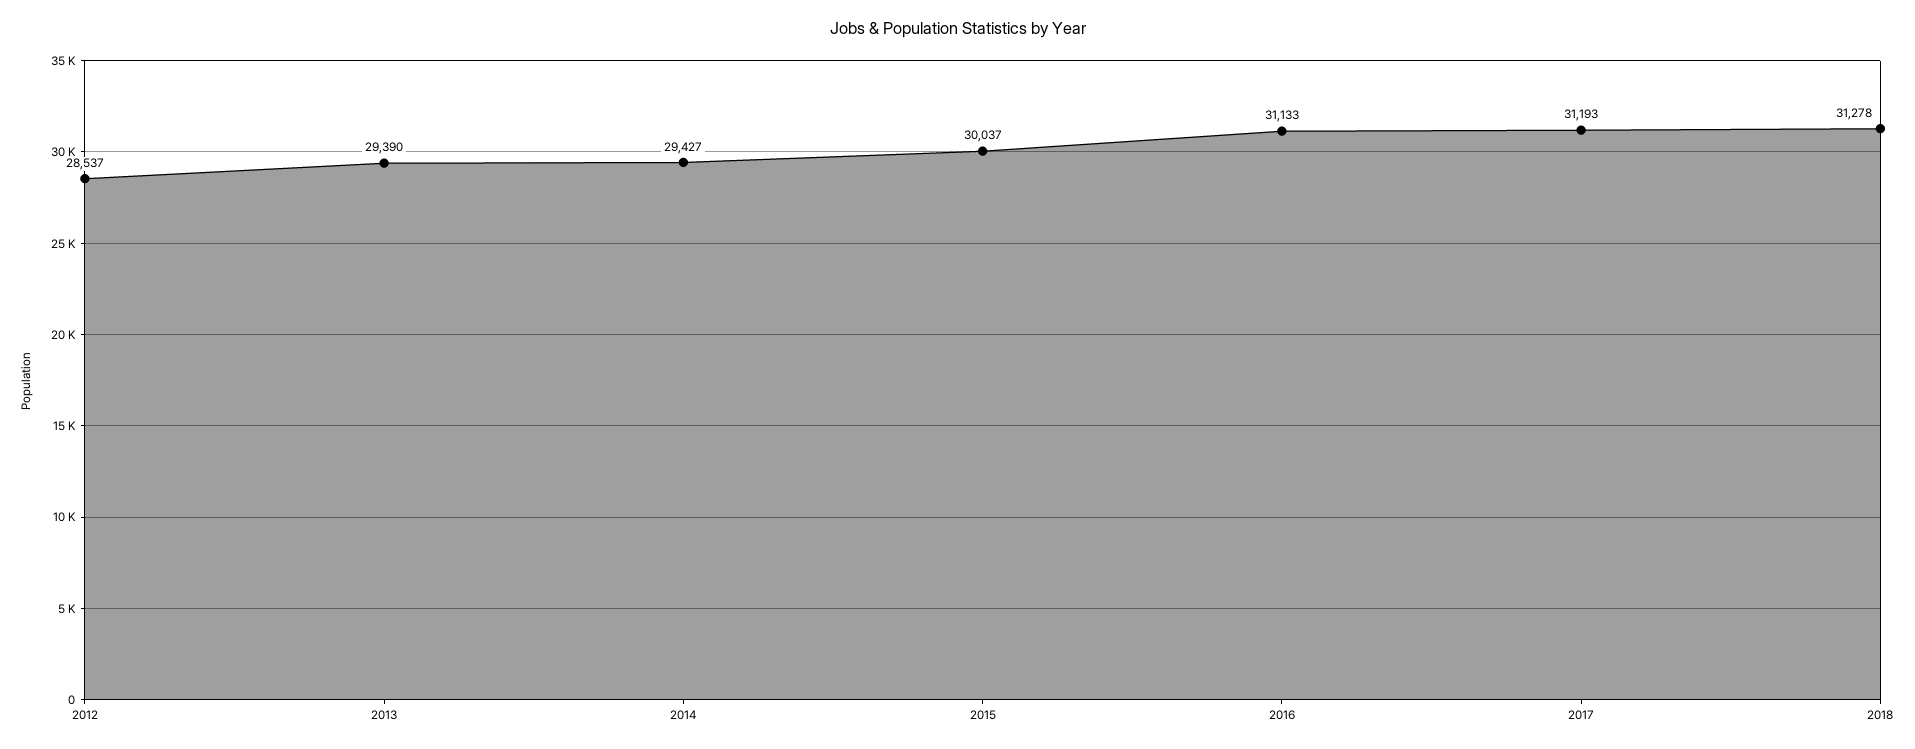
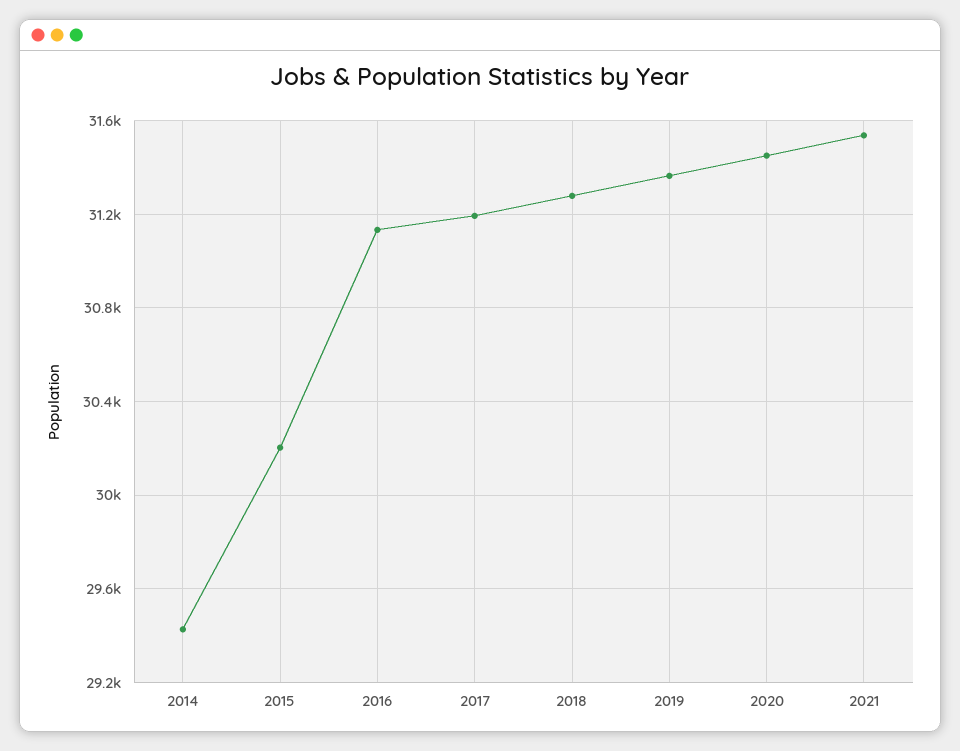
2012: 28537 -> none
2013: 29390 -> none
2015: 30037 -> 30200
2019: none -> 31350
2020: none -> 31450
2021: none -> 31550

